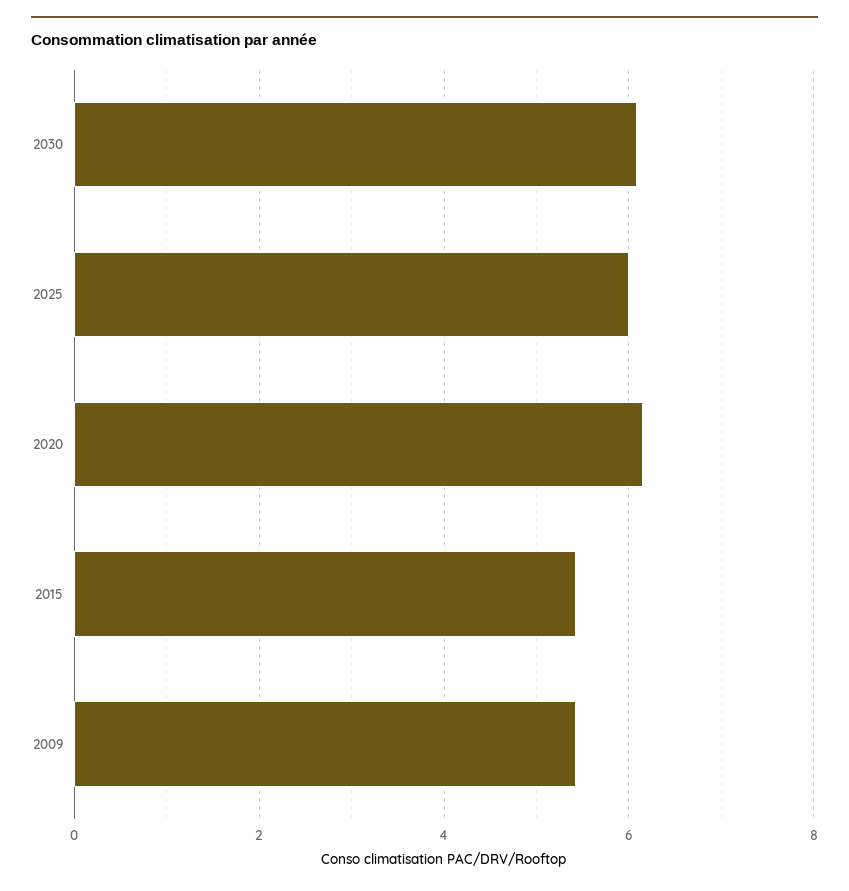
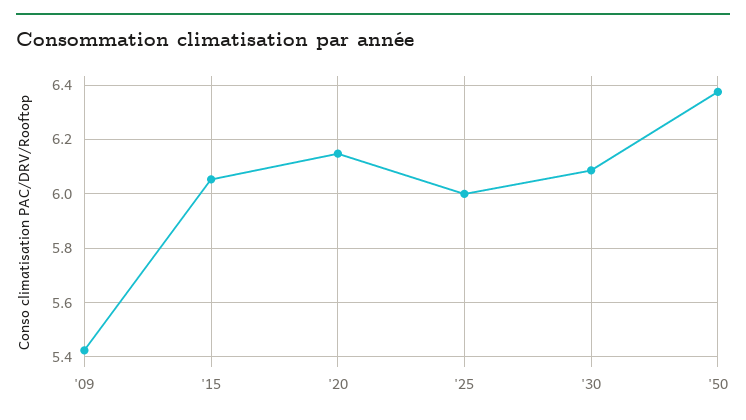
2015: 5.4 -> 6.05
'50: none -> 6.375

